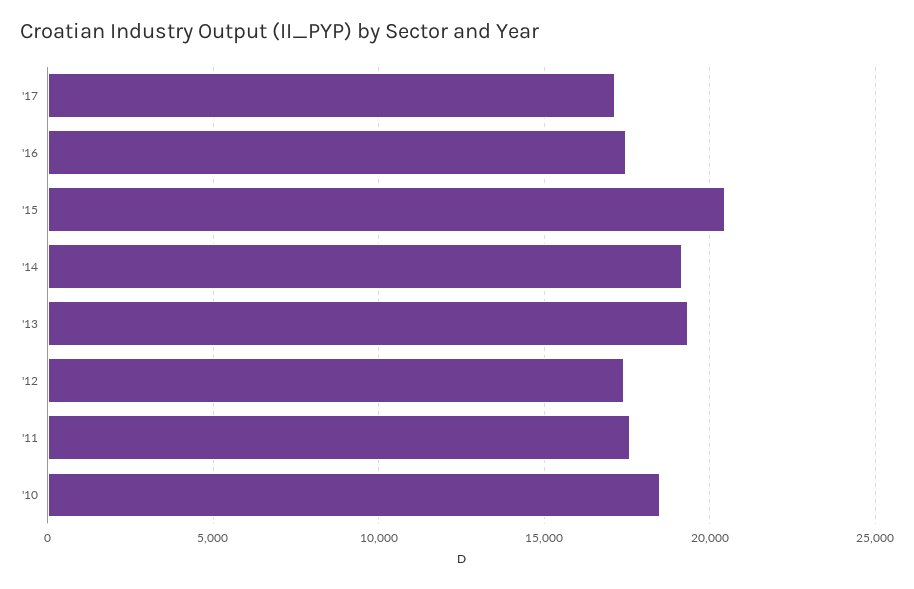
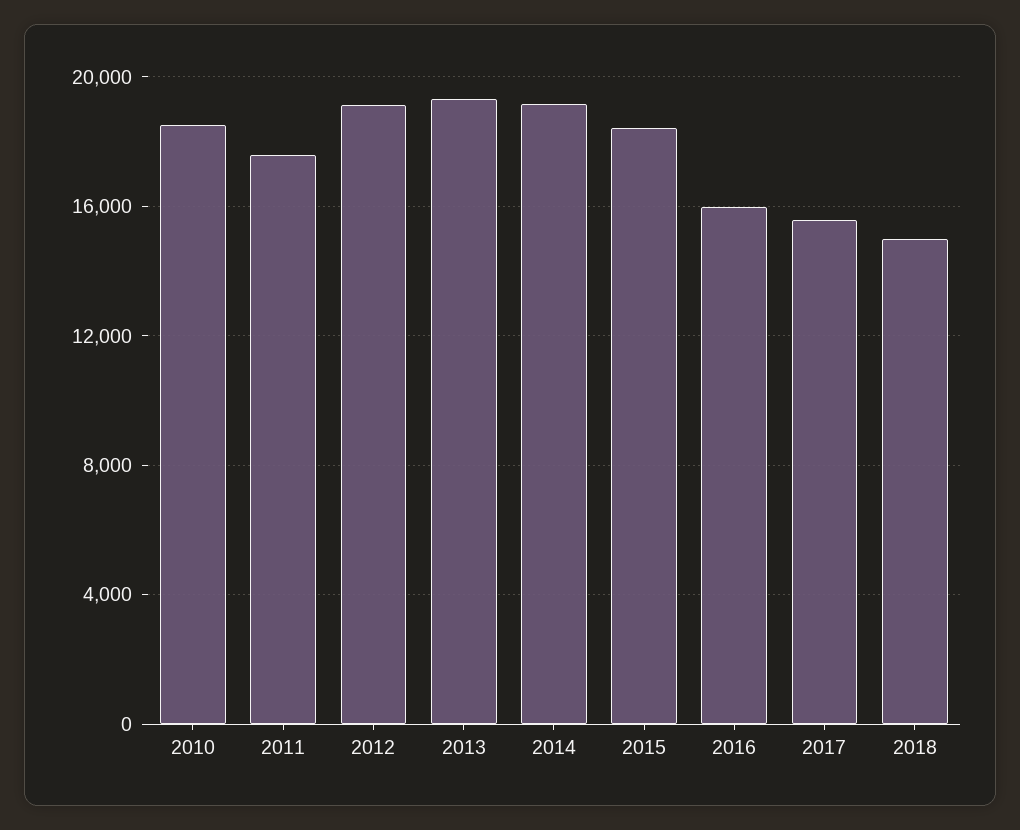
'17: 17000 -> 15500
'16: 17500 -> 16000
'15: 20500 -> 18500
'12: 17500 -> 19000
2018: none -> 15000

